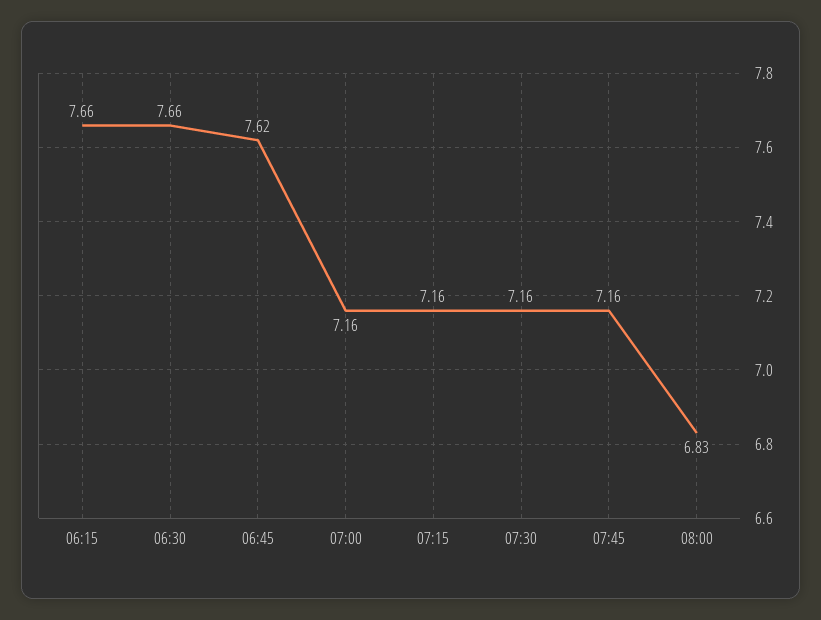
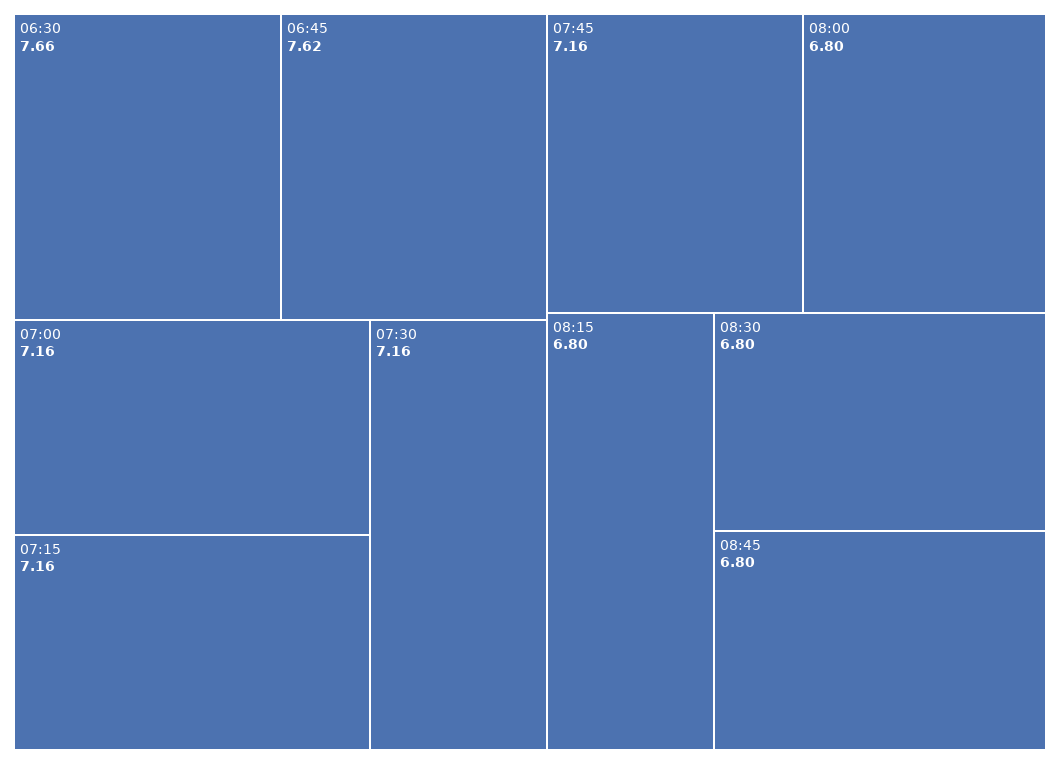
06:15: 7.66 -> none
08:00: 6.83 -> 6.8
08:15: none -> 6.8
08:30: none -> 6.8
08:45: none -> 6.8

